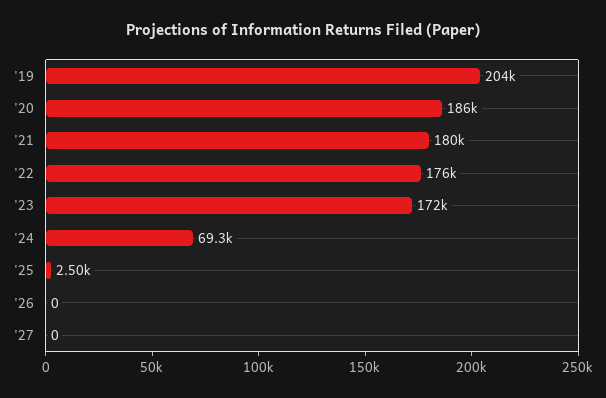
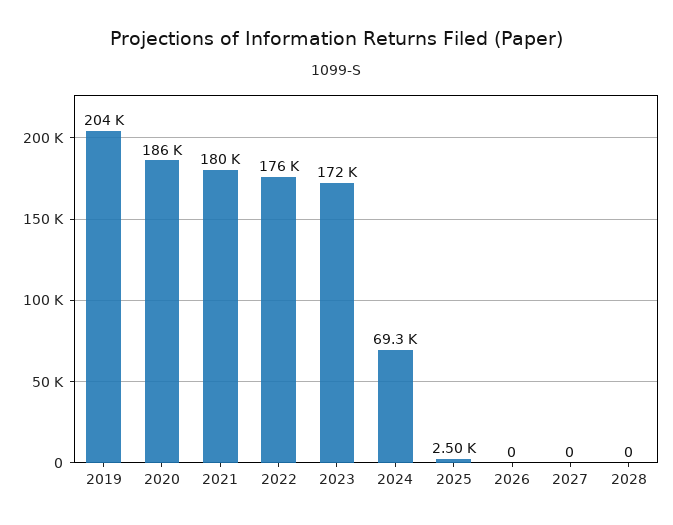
2028: none -> 0

